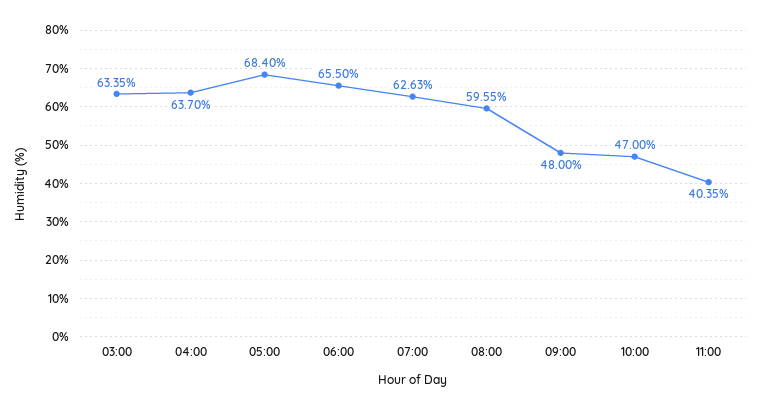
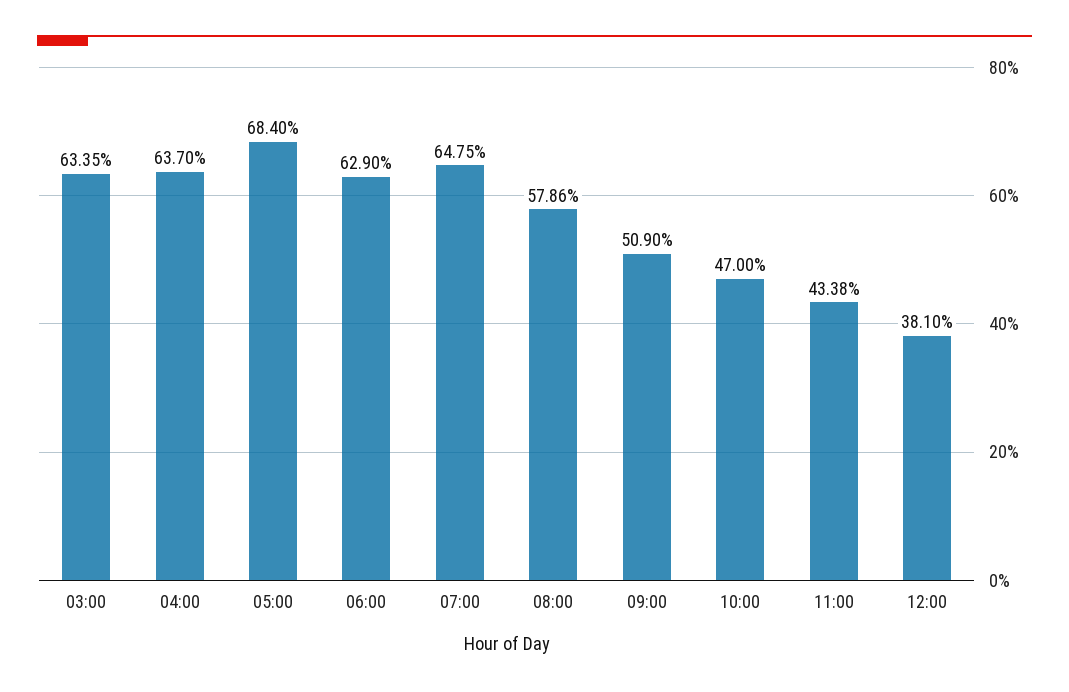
06:00: 65.5 -> 62.9
07:00: 62.63 -> 64.75
08:00: 59.55 -> 57.86
09:00: 48 -> 50.9
11:00: 40.35 -> 43.38
12:00: none -> 38.1

